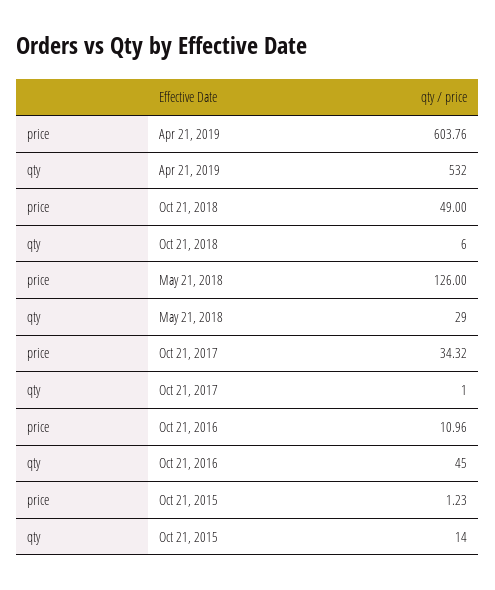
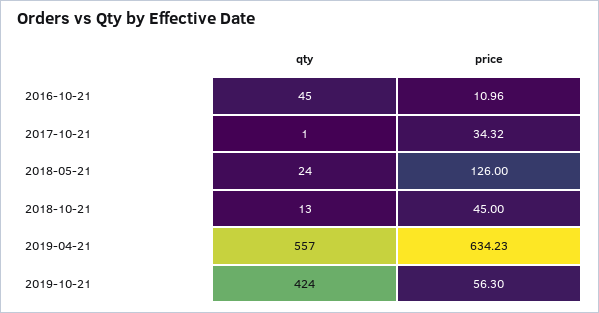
price, Apr 21, 2019: 603.76 -> 634.23
qty, Apr 21, 2019: 532 -> 557
price, Oct 21, 2018: 49 -> 45
qty, Oct 21, 2018: 6 -> 13
qty, May 21, 2018: 29 -> 24
price, Oct 21, 2015: 1.23 -> none
qty, Oct 21, 2015: 14 -> none
qty, 2019-10-21: none -> 424
price, 2019-10-21: none -> 56.3

